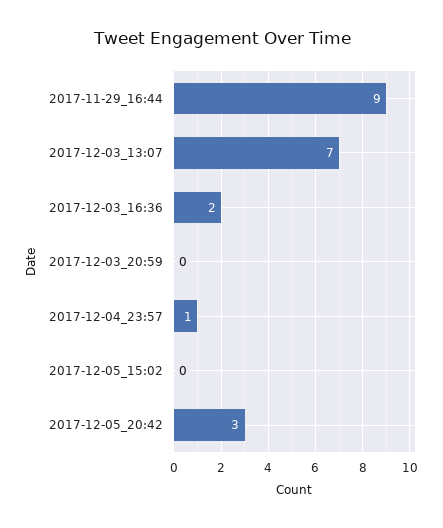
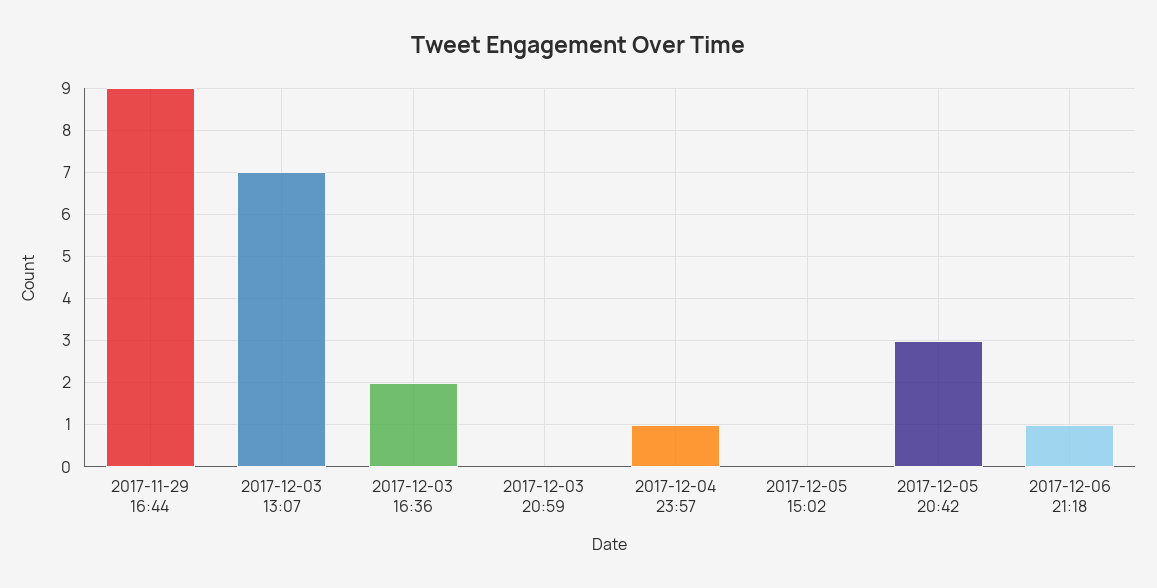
2017-12-06 21:18: none -> 1

